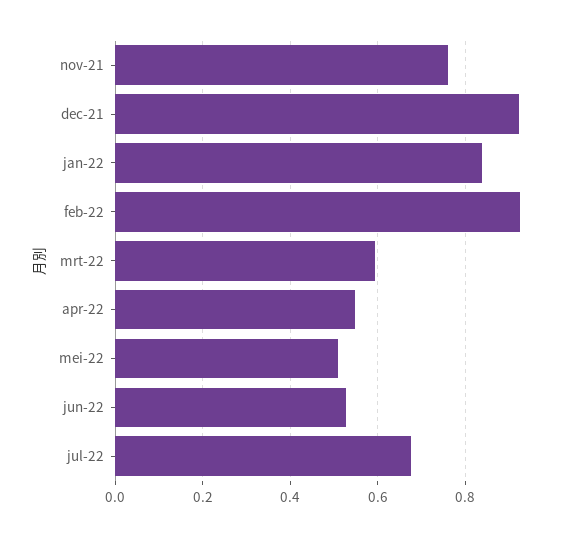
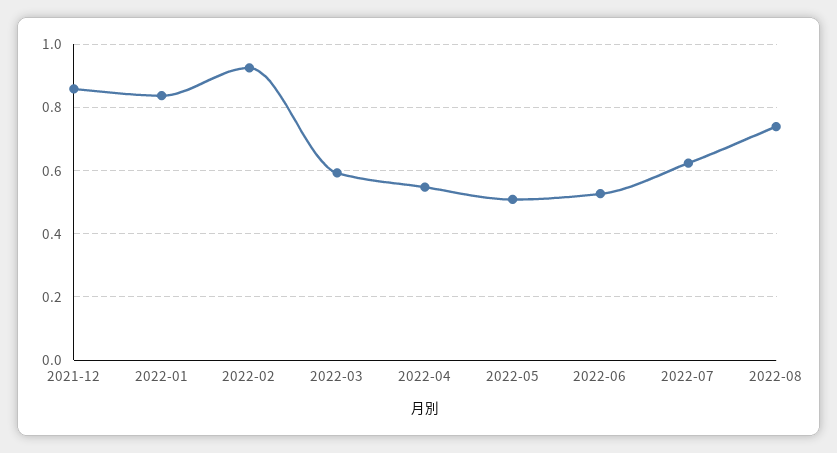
nov-21: 0.76 -> none
dec-21: 0.92 -> 0.86
jul-22: 0.68 -> 0.62
2022-08: none -> 0.74

